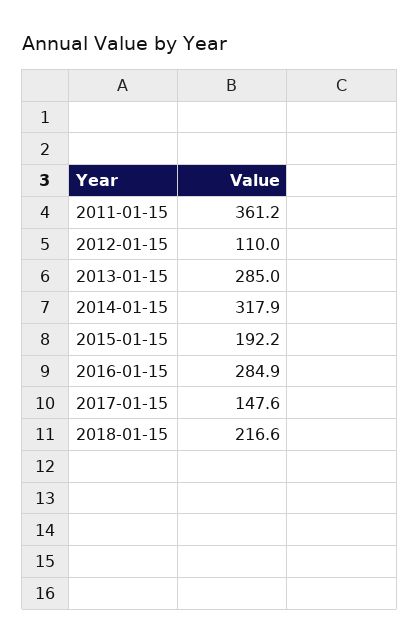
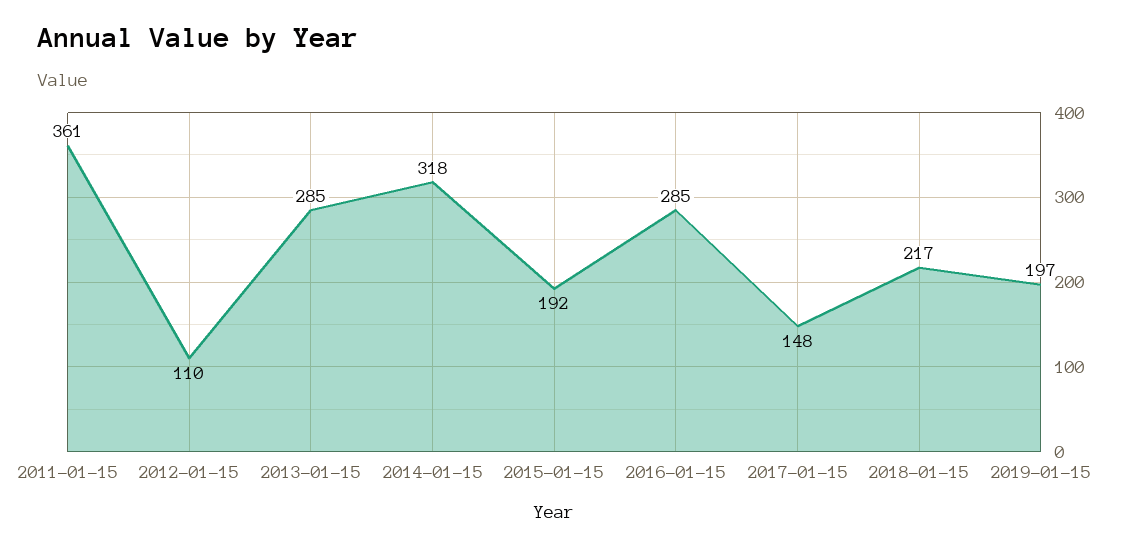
2019-01-15: none -> 197

